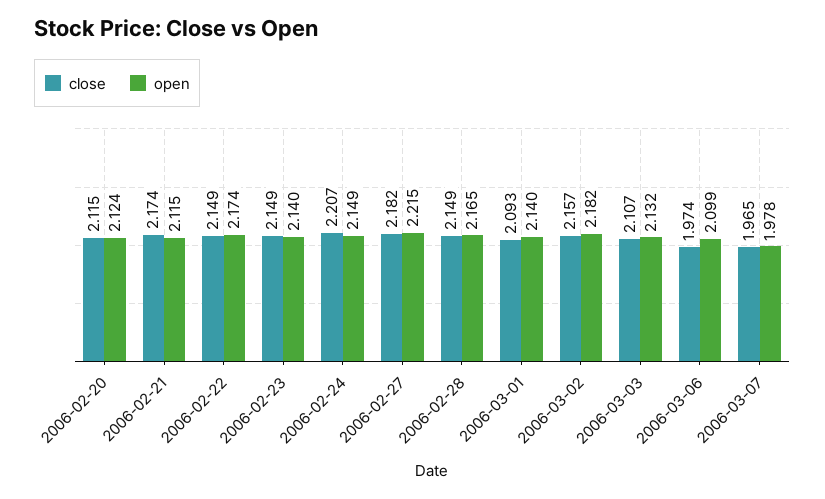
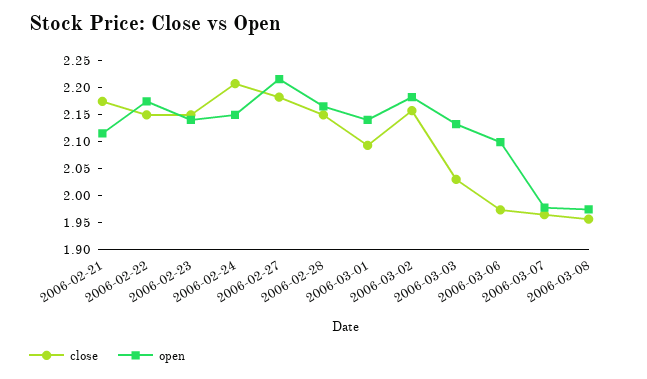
close, 2006-02-20: 2.115 -> none
open, 2006-02-20: 2.124 -> none
close, 2006-03-03: 2.107 -> 2.025
close, 2006-03-08: none -> 1.95
open, 2006-03-08: none -> 1.975

